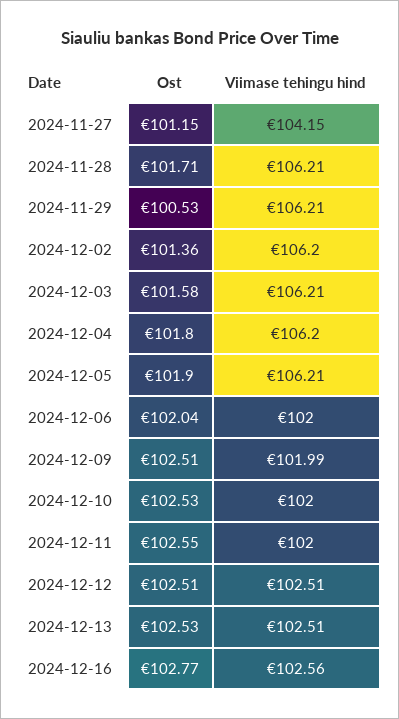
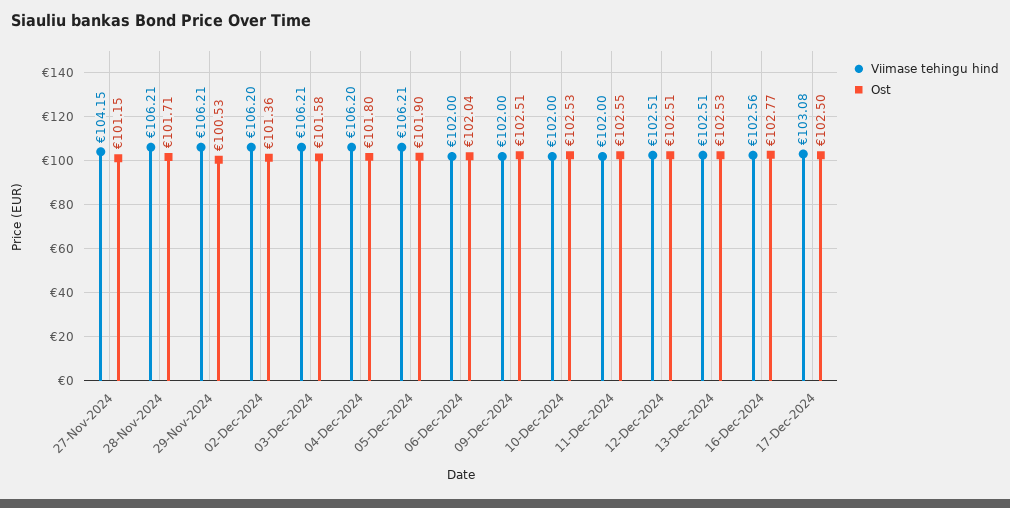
Viimase tehingu hind, 2024-12-09: 101.99 -> 102
Viimase tehingu hind, 17-Dec-2024: none -> 103.08
Ost, 17-Dec-2024: none -> 102.5

